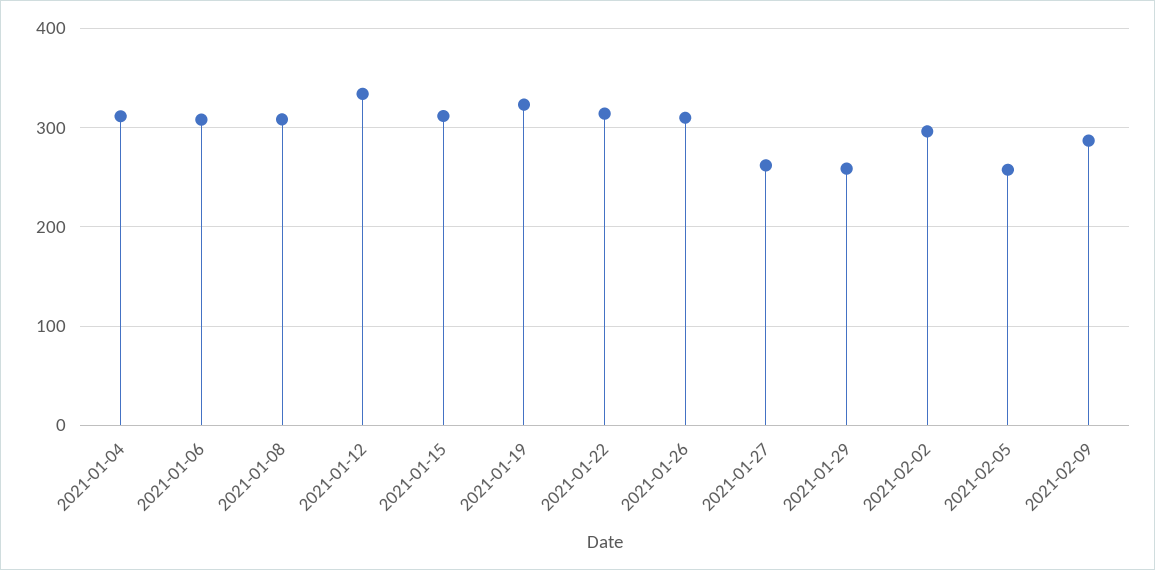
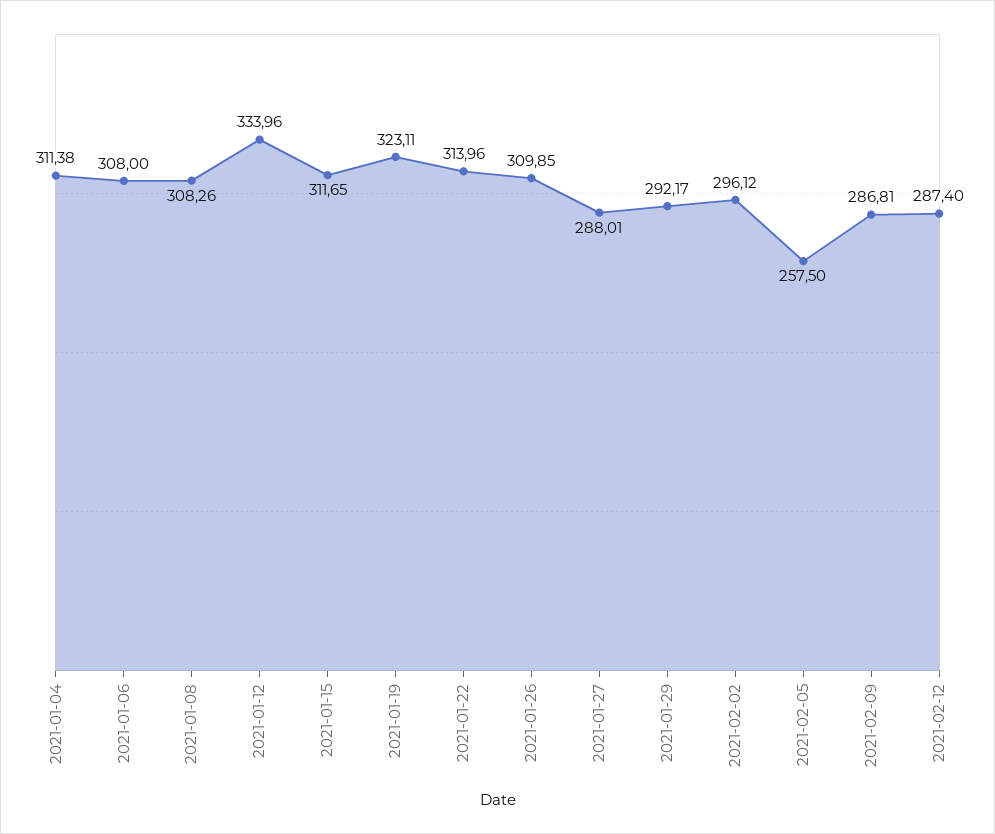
2021-01-27: 260 -> 288.01
2021-01-29: 260 -> 292.17
2021-02-12: none -> 287.4

